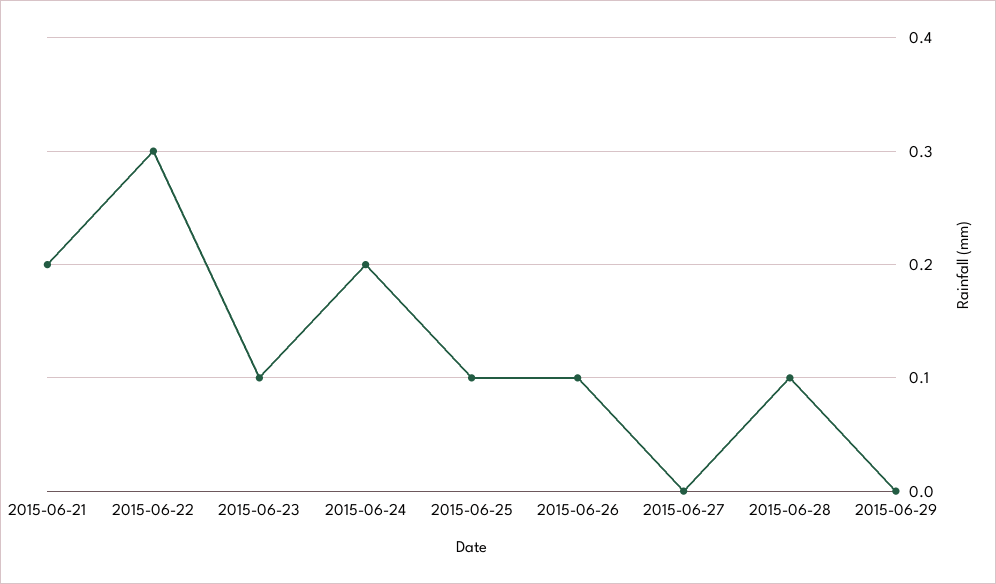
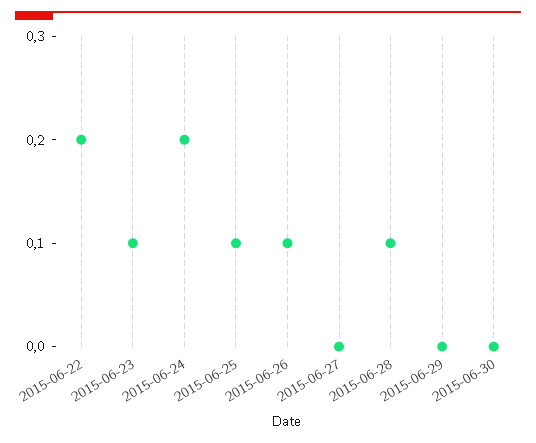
2015-06-21: 0.2 -> none
2015-06-22: 0.3 -> 0.2
2015-06-30: none -> 0

